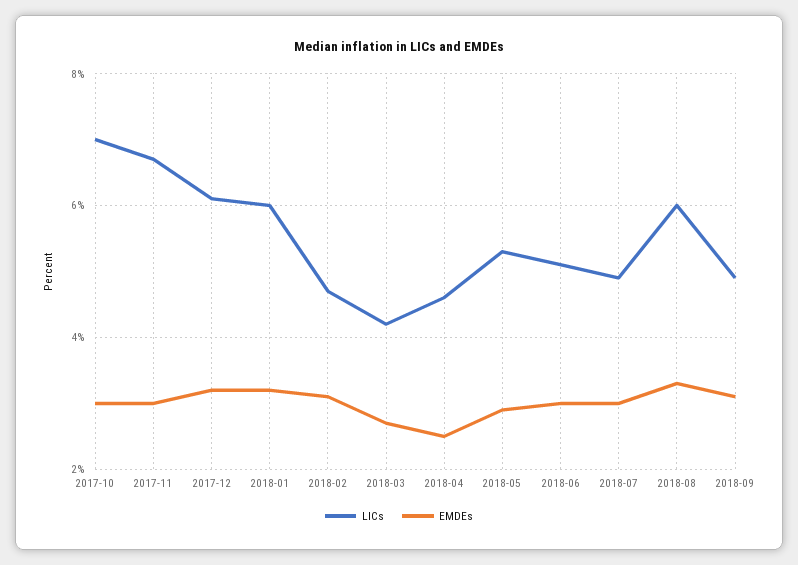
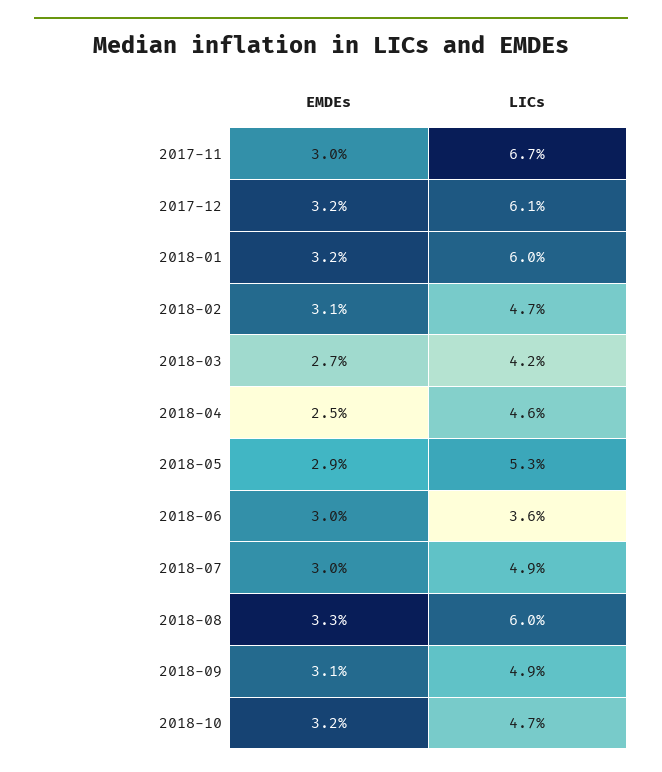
LICs, 2017-10: 7 -> none
EMDEs, 2017-10: 3 -> none
LICs, 2018-06: 5 -> 3.6
EMDEs, 2018-10: none -> 3.2
LICs, 2018-10: none -> 4.7

